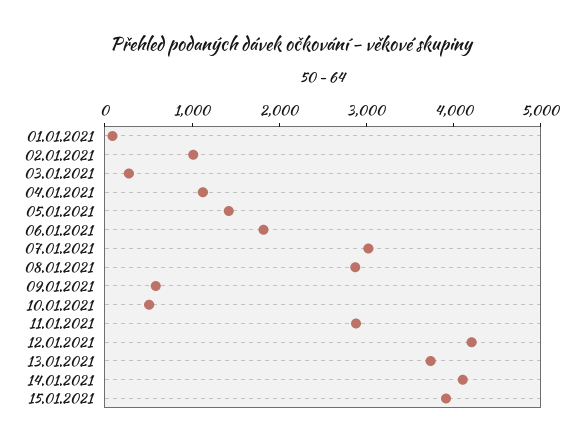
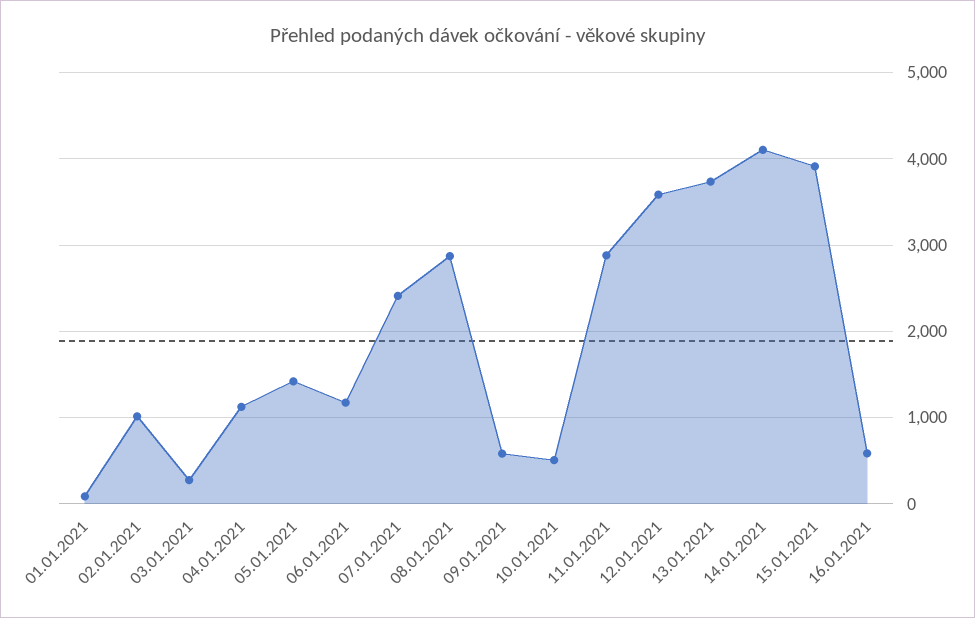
06.01.2021: 1800 -> 1200
07.01.2021: 3000 -> 2400
12.01.2021: 4200 -> 3600
16.01.2021: none -> 600

